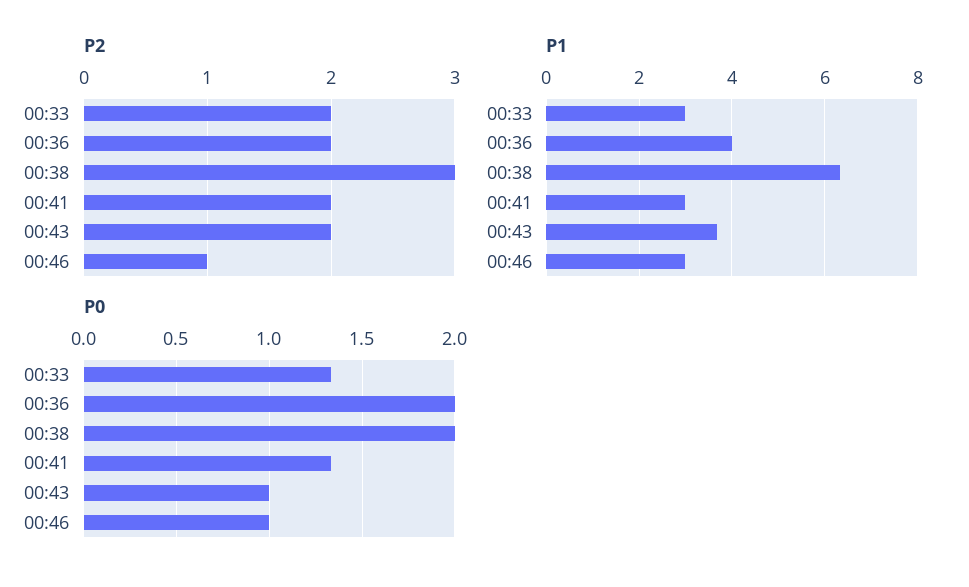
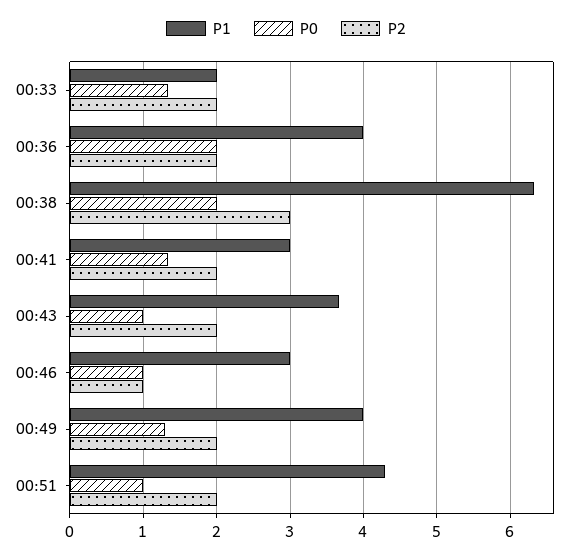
P1, 00:33: 3 -> 2
P1, 00:49: none -> 4
P0, 00:49: none -> 1.3
P2, 00:49: none -> 2
P1, 00:51: none -> 4.3
P0, 00:51: none -> 1
P2, 00:51: none -> 2

